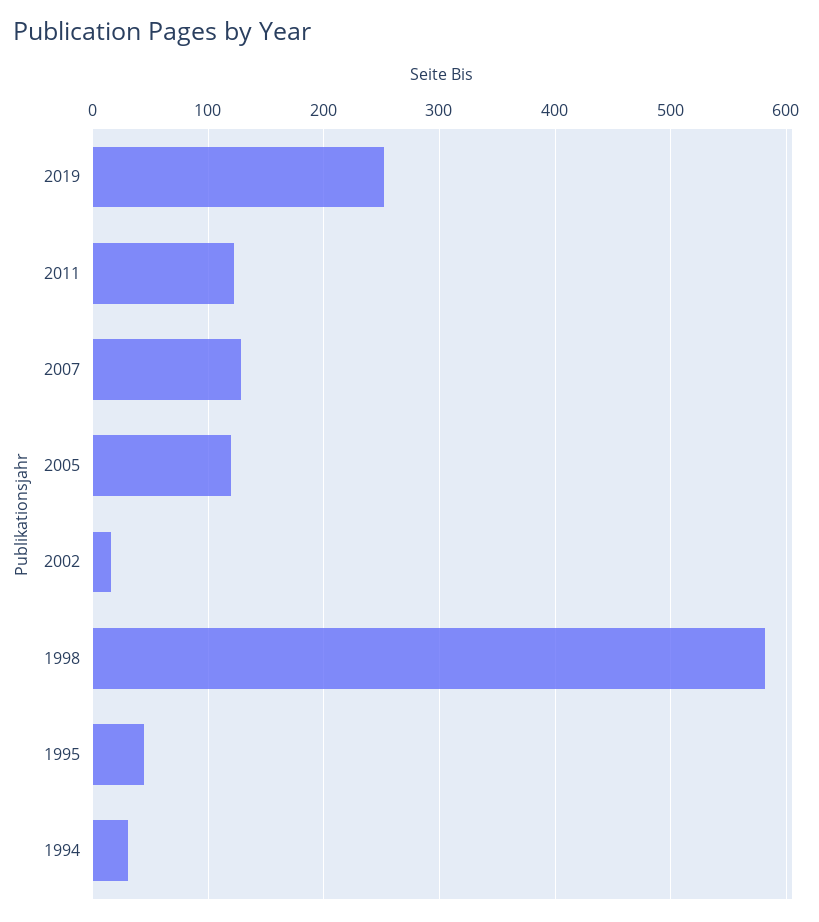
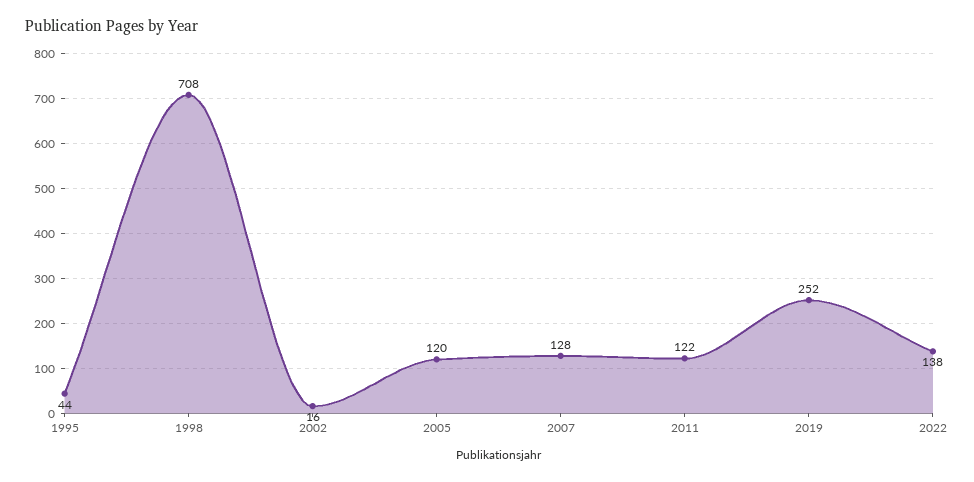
1998: 580 -> 708
1994: 30 -> none
2022: none -> 138

